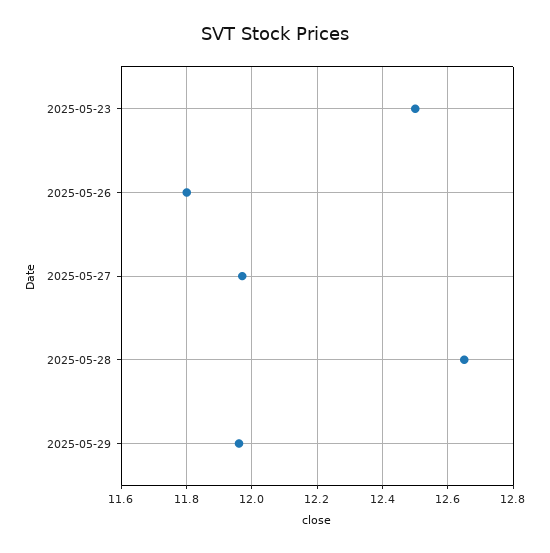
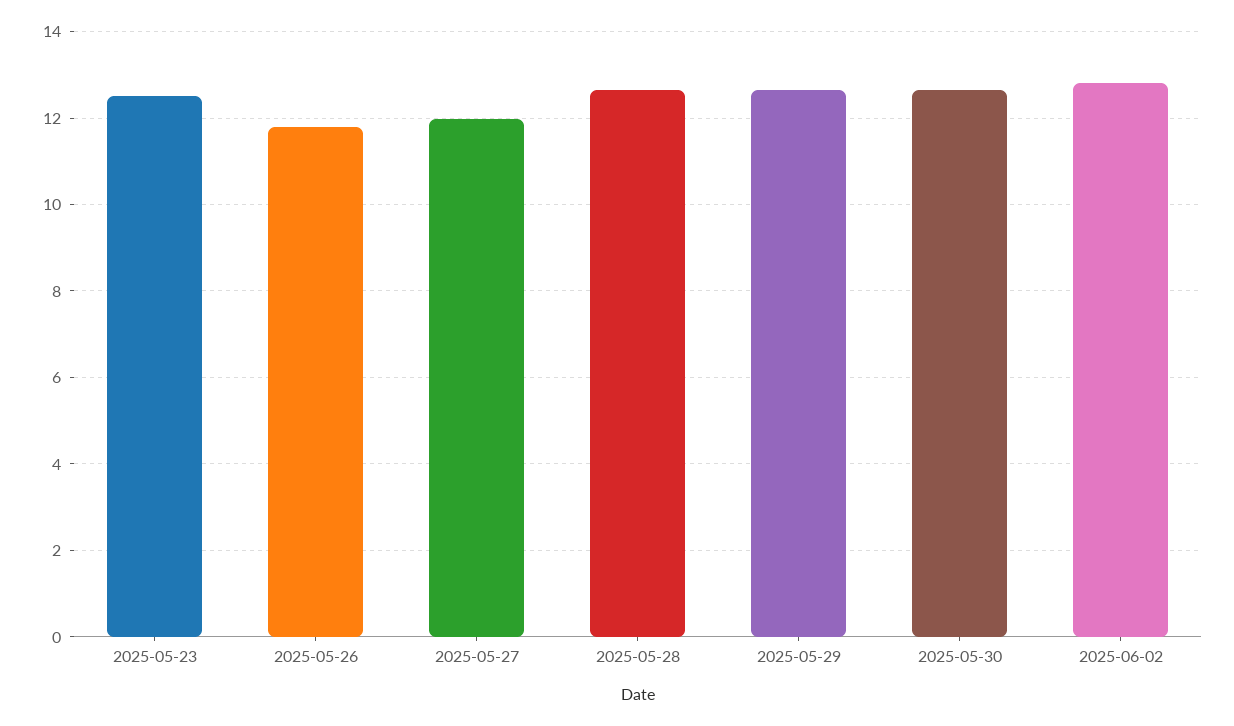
2025-05-29: 11.95 -> 12.6
2025-05-30: none -> 12.6
2025-06-02: none -> 12.8

